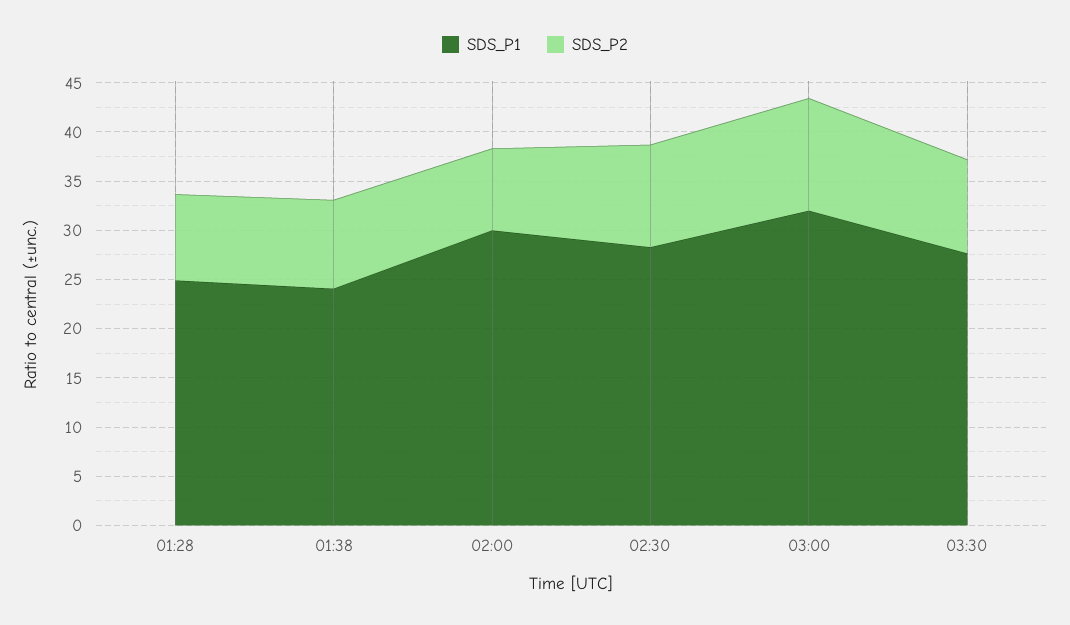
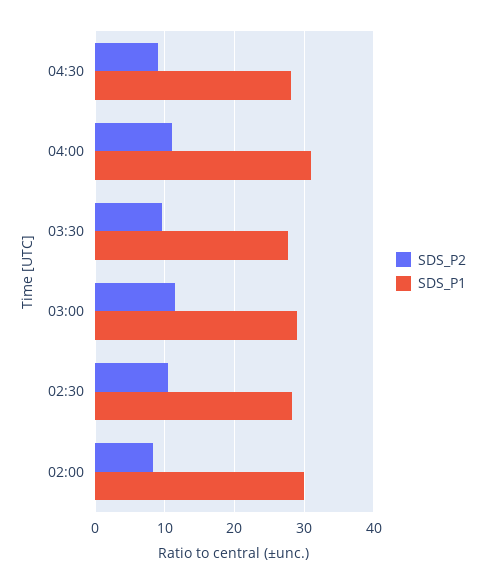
SDS_P1, 01:28: 25 -> none
SDS_P2, 01:28: 9 -> none
SDS_P1, 01:38: 24 -> none
SDS_P2, 01:38: 9 -> none
SDS_P1, 03:00: 32 -> 29
SDS_P2, 04:30: none -> 9
SDS_P1, 04:30: none -> 28
SDS_P2, 04:00: none -> 11
SDS_P1, 04:00: none -> 31

